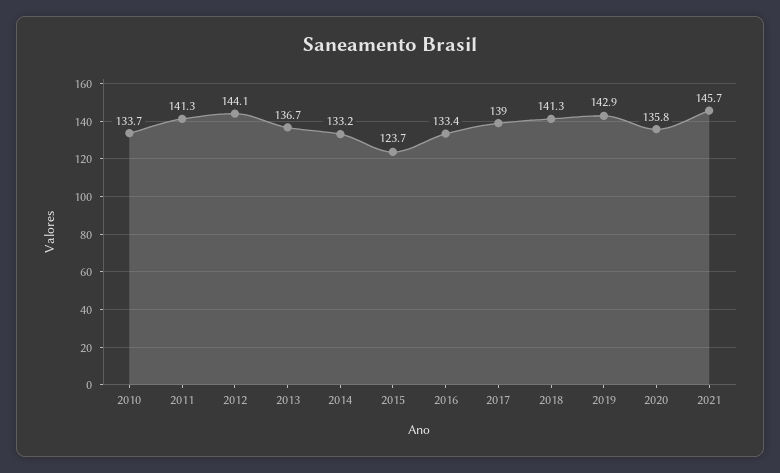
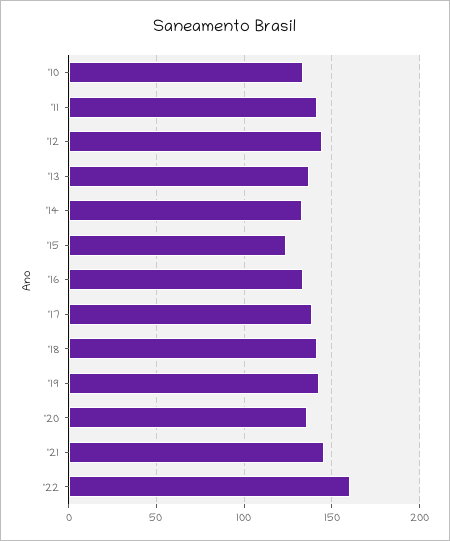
'22: none -> 160

